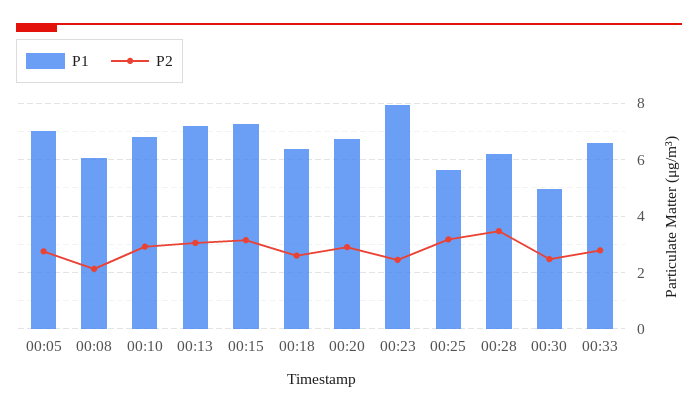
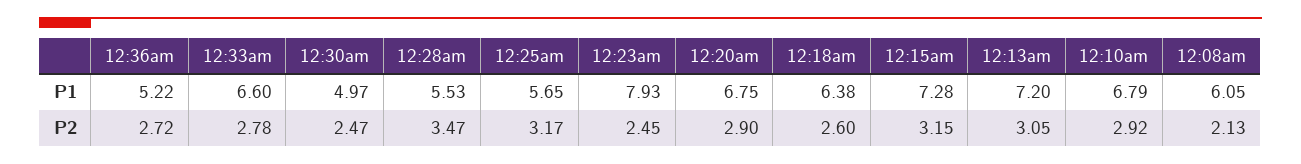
P1, 00:05: 7 -> none
P2, 00:05: 2.75 -> none
P1, 00:28: 6.25 -> 5.53
P1, 12:36am: none -> 5.22
P2, 12:36am: none -> 2.72

